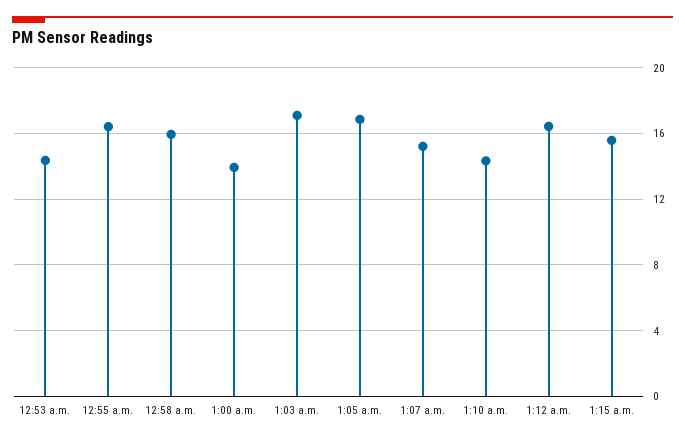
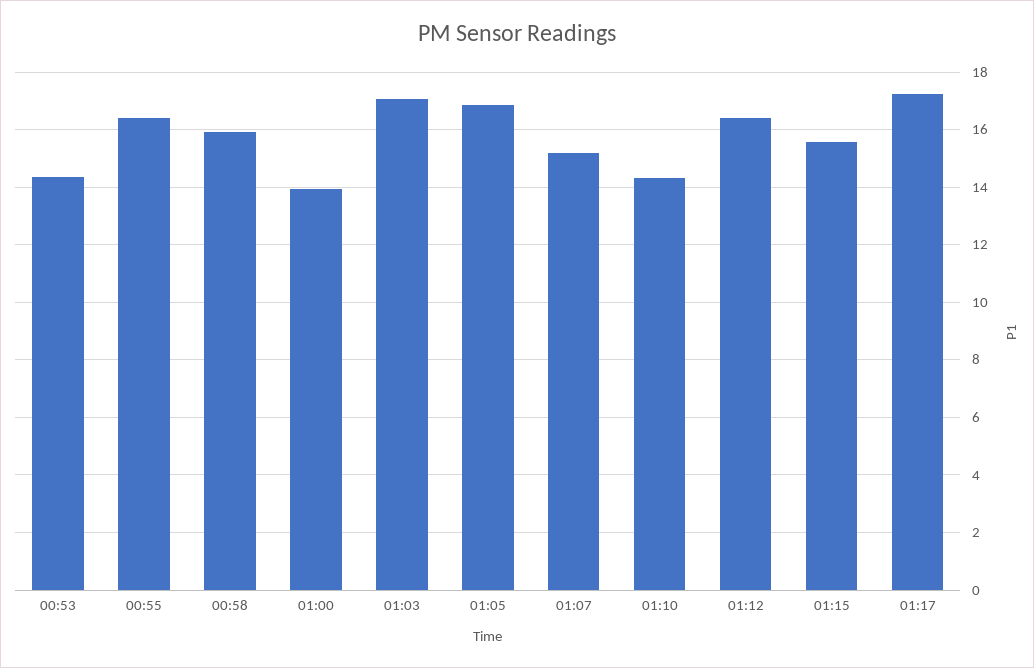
01:17: none -> 17.25

